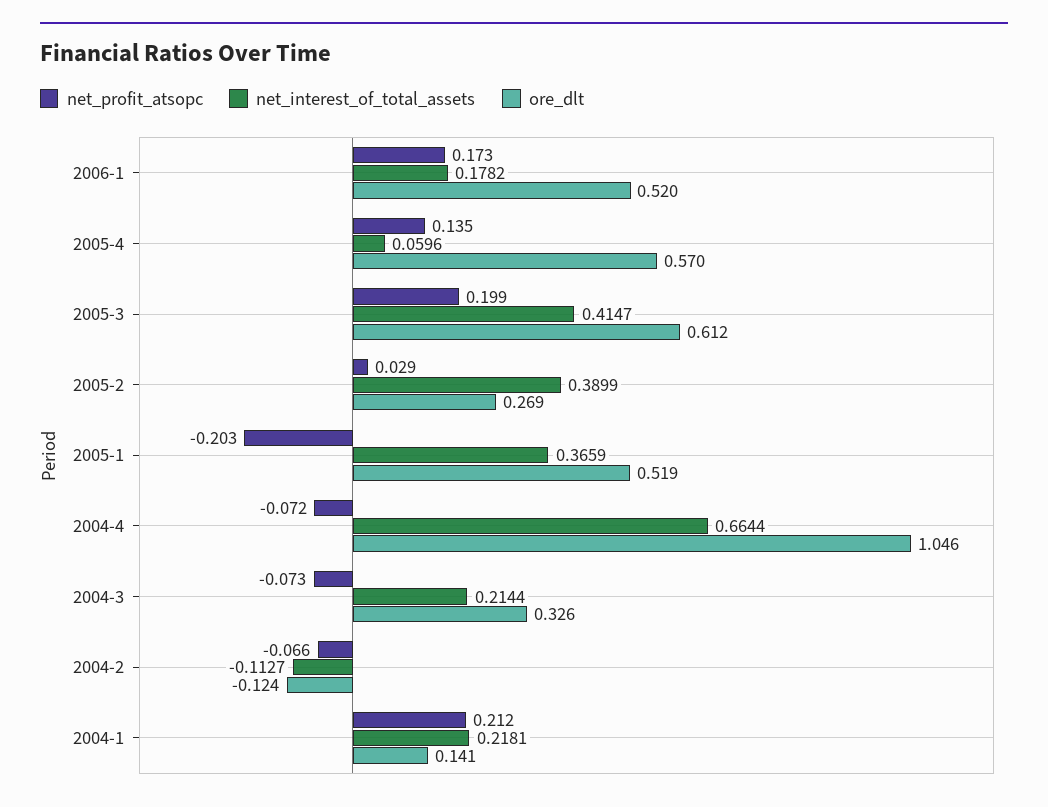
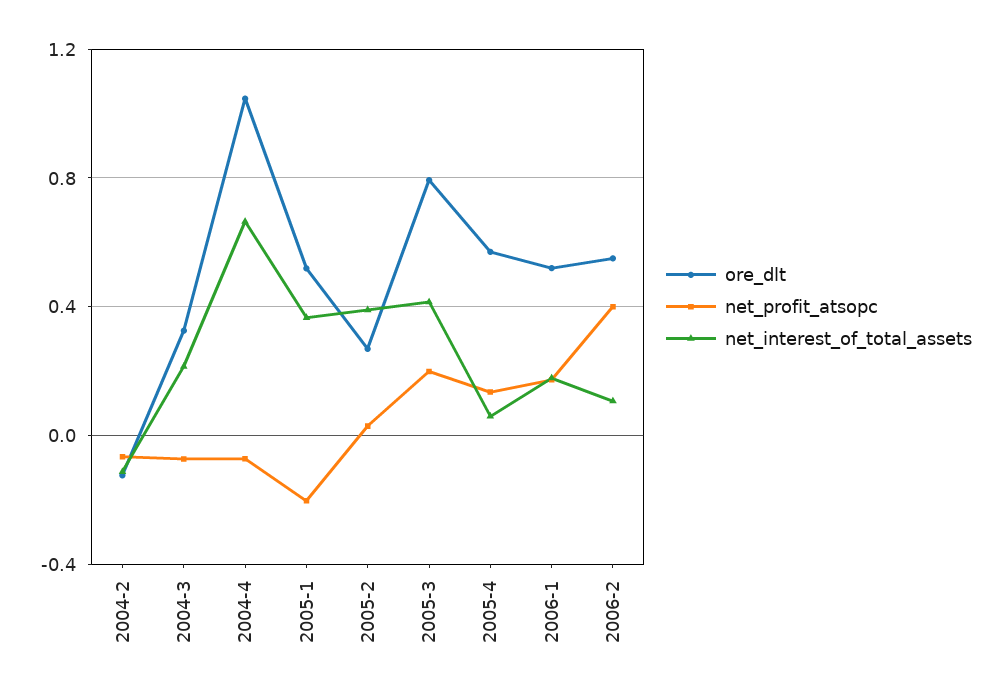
ore_dlt, 2005-3: 0.612 -> 0.8
net_profit_atsopc, 2004-1: 0.212 -> none
net_interest_of_total_assets, 2004-1: 0.2181 -> none
ore_dlt, 2004-1: 0.141 -> none
ore_dlt, 2006-2: none -> 0.55
net_profit_atsopc, 2006-2: none -> 0.4
net_interest_of_total_assets, 2006-2: none -> 0.1

